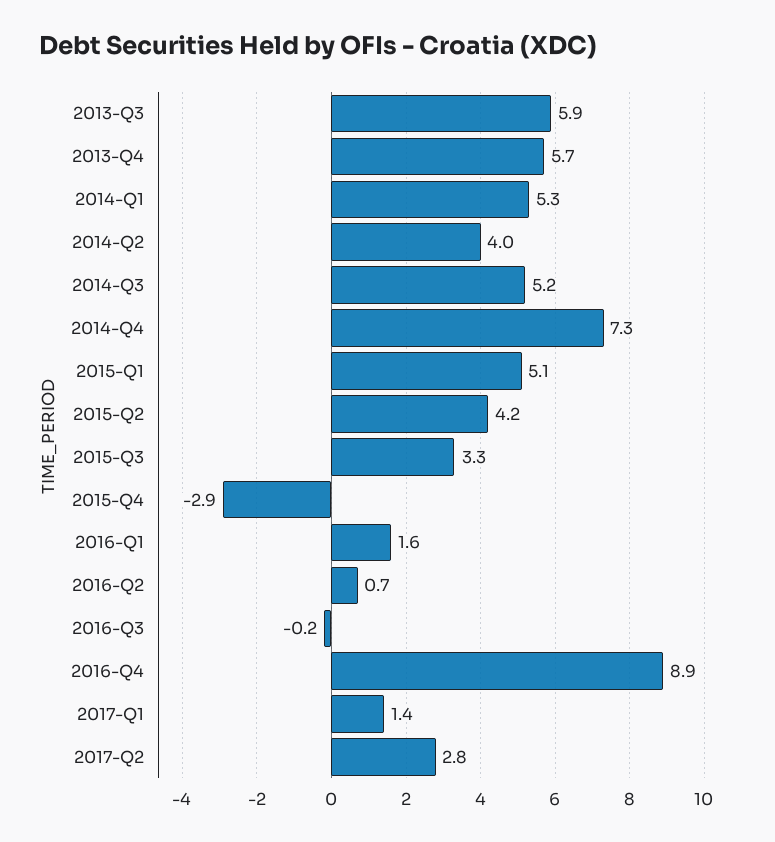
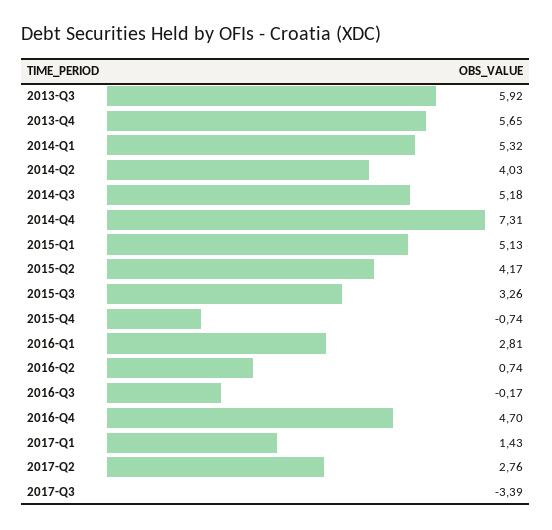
2015-Q4: -2.9 -> -0.74
2016-Q1: 1.6 -> 2.81
2016-Q4: 8.9 -> 4.7
2017-Q3: none -> -3.39

